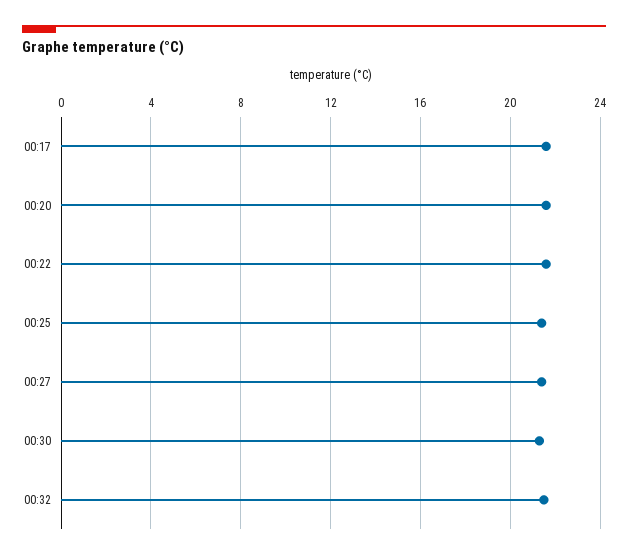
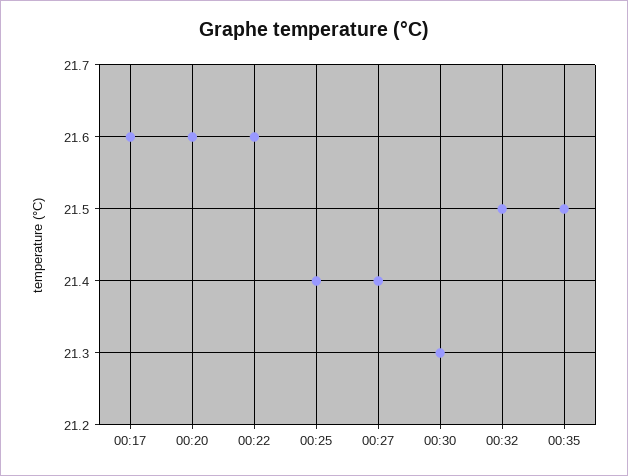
00:35: none -> 21.5

